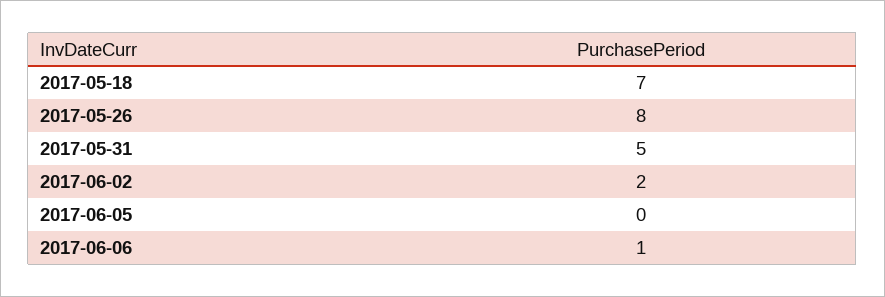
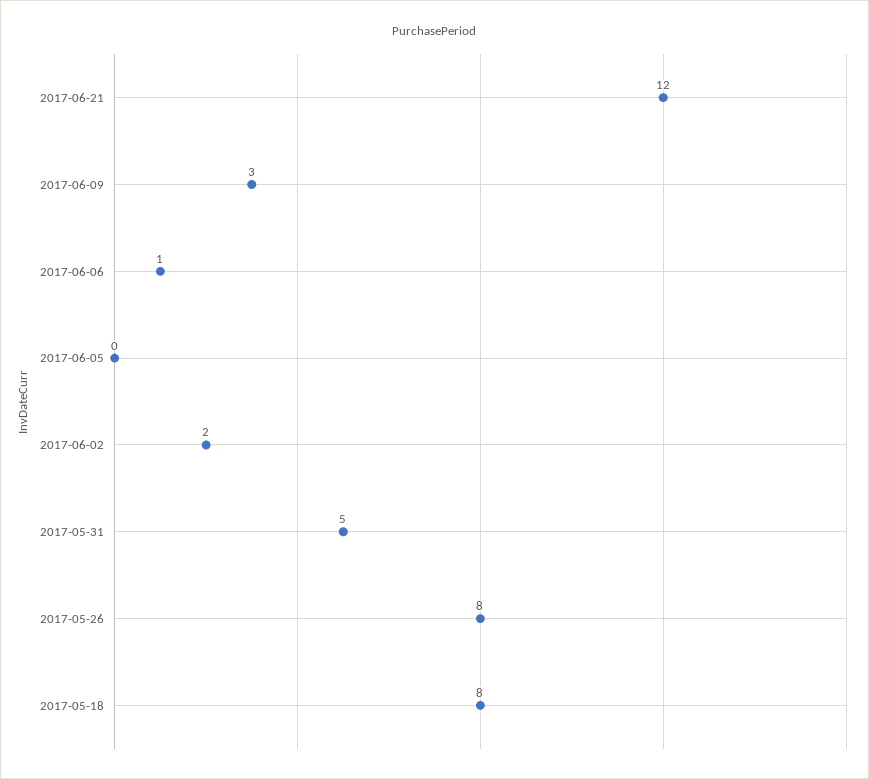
2017-05-18: 7 -> 8
2017-06-21: none -> 12
2017-06-09: none -> 3

